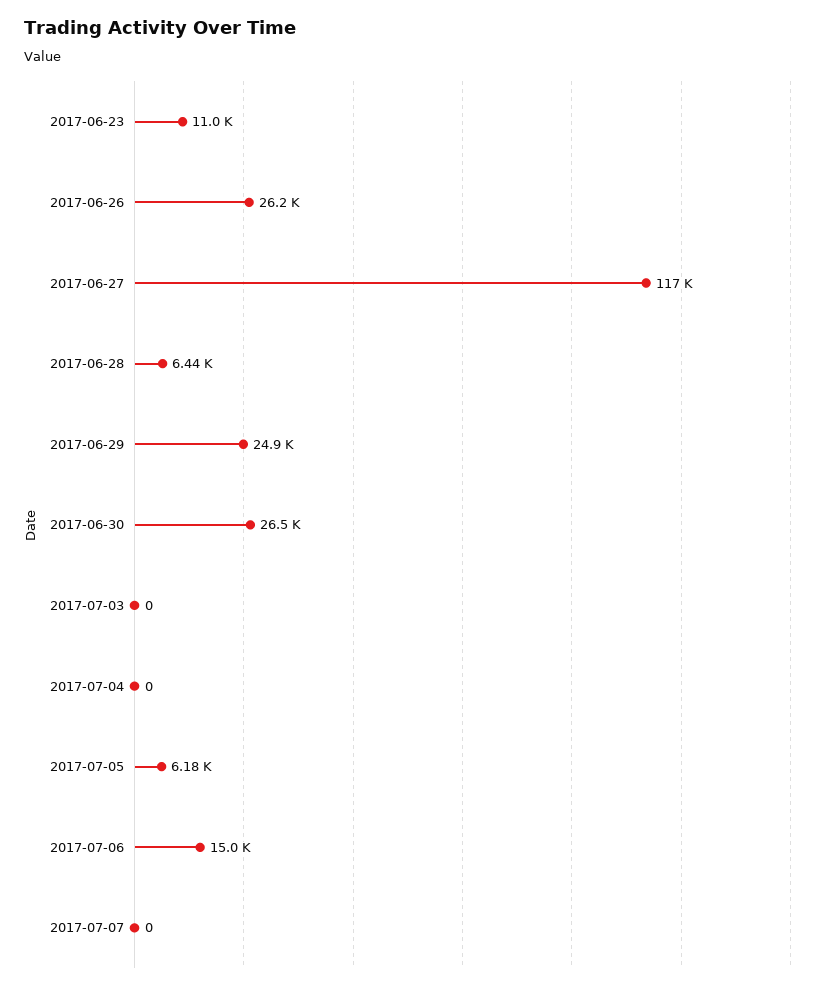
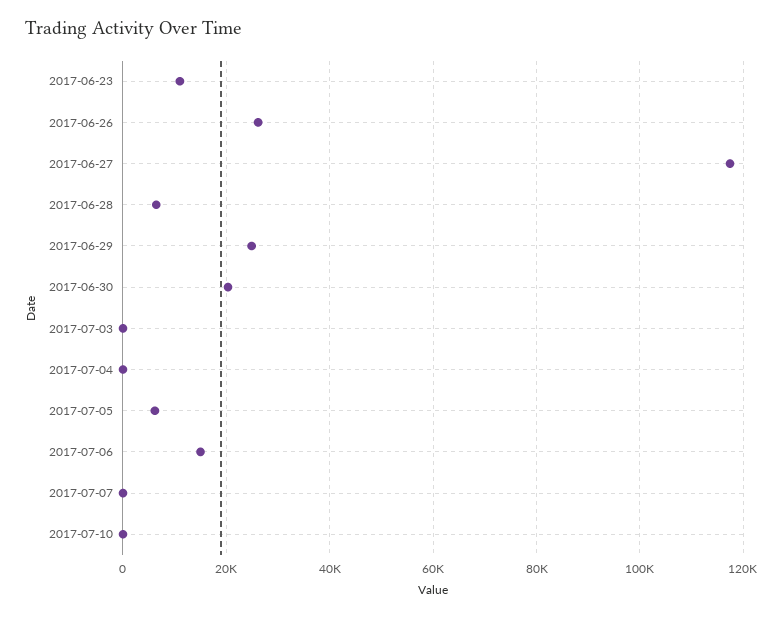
2017-06-30: 26500 -> 20000
2017-07-10: none -> 0

